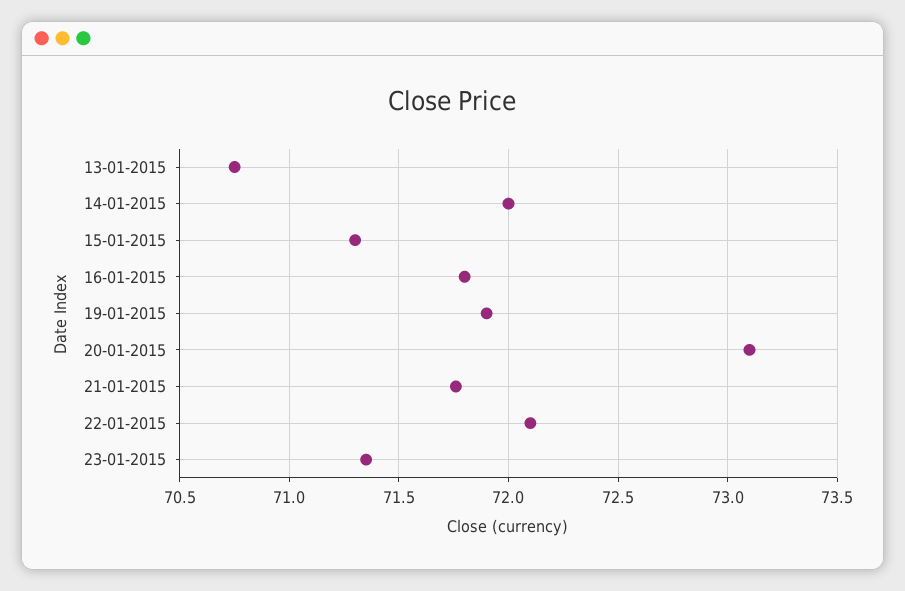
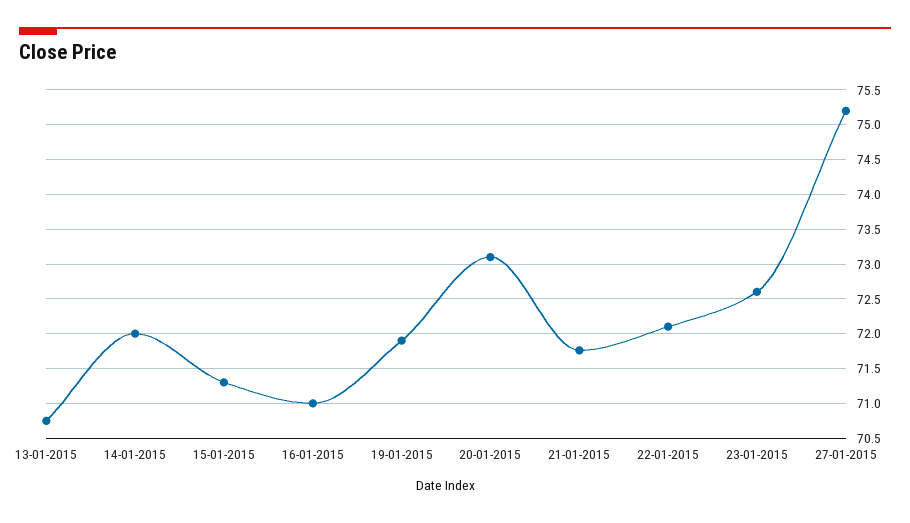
16-01-2015: 71.8 -> 71
23-01-2015: 71.35 -> 72.6
27-01-2015: none -> 75.2

